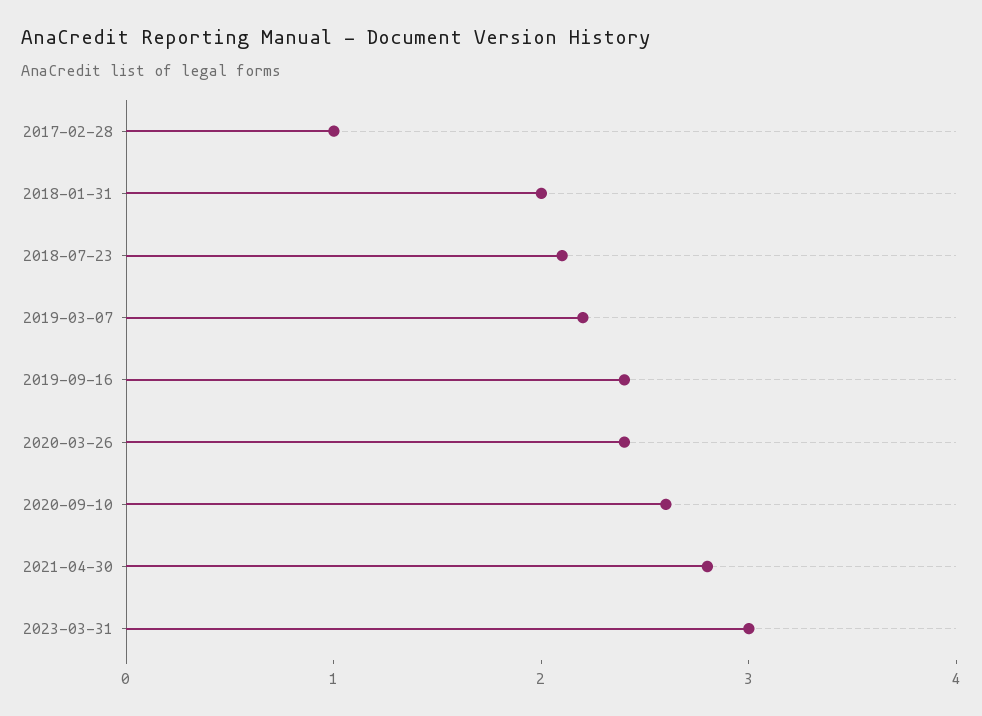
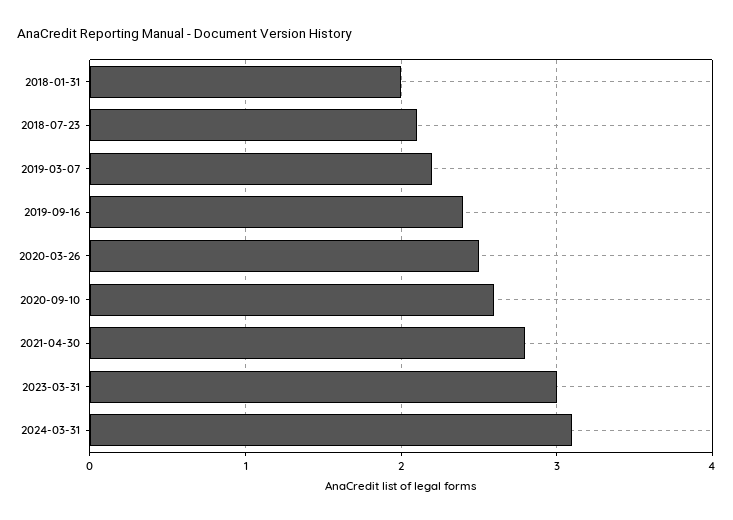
2017-02-28: 1 -> none
2020-03-26: 2.4 -> 2.5
2024-03-31: none -> 3.1

